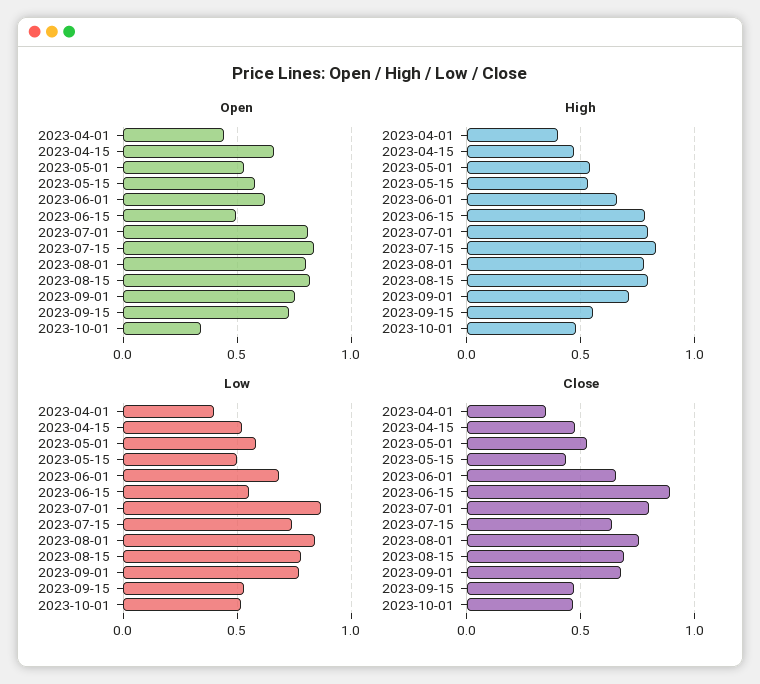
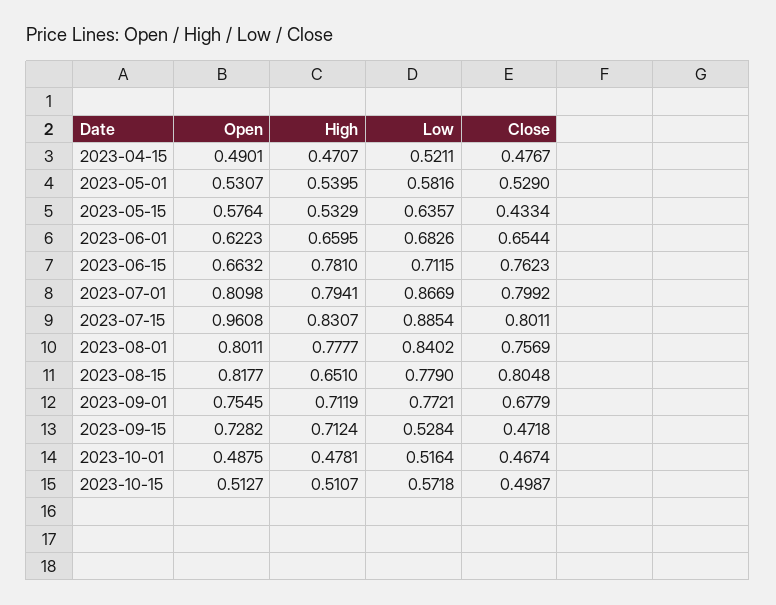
Open, 2023-04-01: 0.45 -> none
Open, 2023-04-15: 0.65 -> 0.4901
Open, 2023-06-15: 0.5 -> 0.6632
Open, 2023-07-15: 0.85 -> 0.9608
Open, 2023-10-01: 0.35 -> 0.4875
High, 2023-04-01: 0.4 -> none
High, 2023-08-15: 0.8 -> 0.651
High, 2023-09-15: 0.55 -> 0.7124
Low, 2023-04-01: 0.4 -> none
Low, 2023-05-15: 0.5 -> 0.6357
Low, 2023-06-15: 0.55 -> 0.7115
Low, 2023-07-15: 0.75 -> 0.8854
Close, 2023-04-01: 0.35 -> none
Close, 2023-06-15: 0.9 -> 0.7623
Close, 2023-07-15: 0.65 -> 0.8011
Close, 2023-08-15: 0.7 -> 0.8048
Open, 2023-10-15: none -> 0.5127
High, 2023-10-15: none -> 0.5107
Low, 2023-10-15: none -> 0.5718
Close, 2023-10-15: none -> 0.4987

